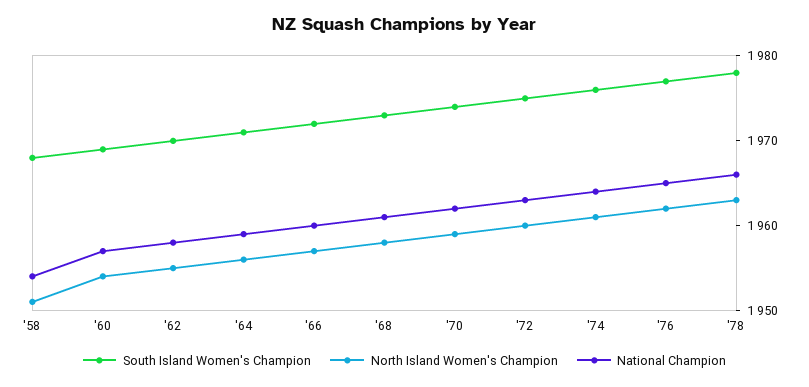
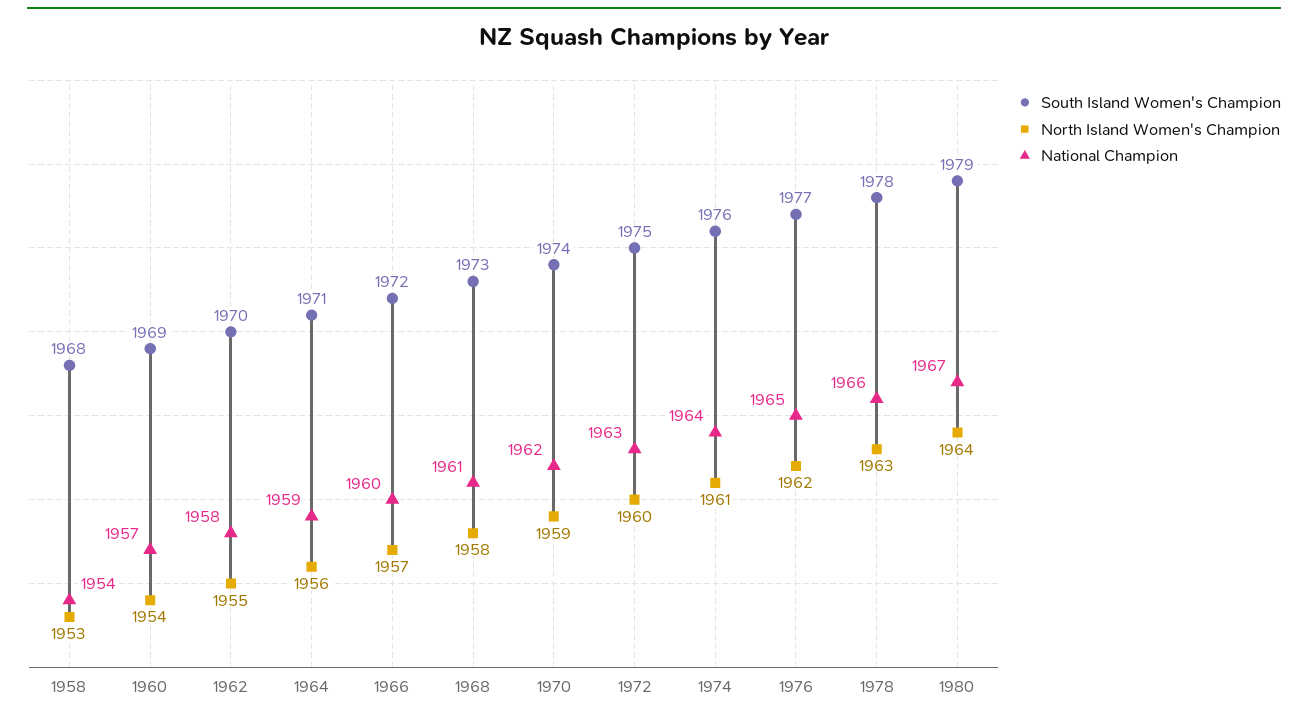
North Island Women's Champion, '58: 1951 -> 1953
South Island Women's Champion, 1980: none -> 1979
North Island Women's Champion, 1980: none -> 1964
National Champion, 1980: none -> 1967

